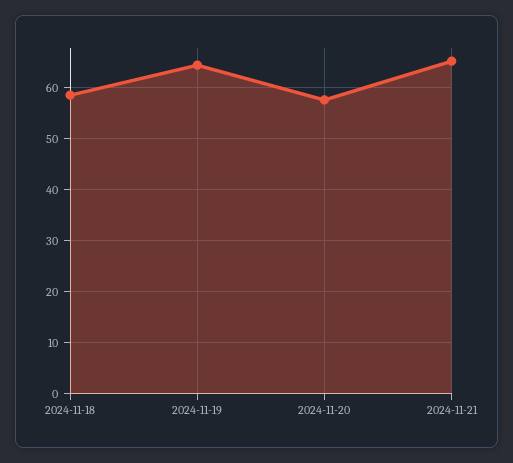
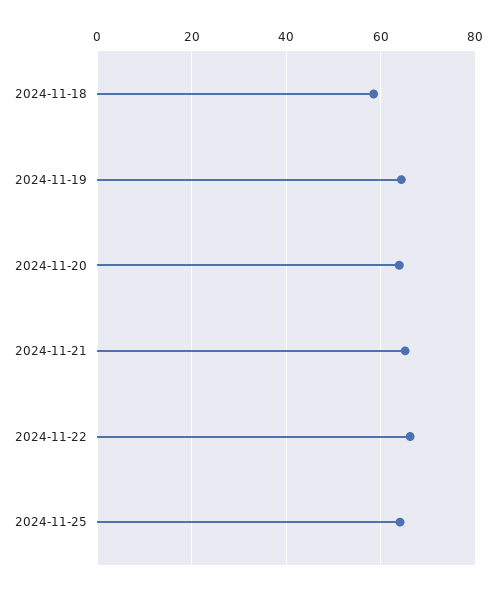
2024-11-20: 58 -> 64
2024-11-22: none -> 66
2024-11-25: none -> 64

